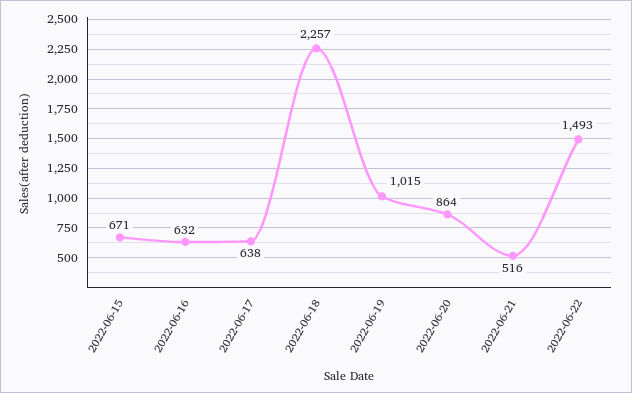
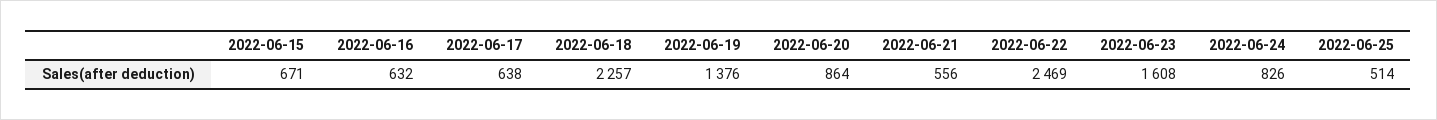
2022-06-19: 1015 -> 1376
2022-06-21: 516 -> 556
2022-06-22: 1493 -> 2469
2022-06-23: none -> 1608
2022-06-24: none -> 826
2022-06-25: none -> 514

